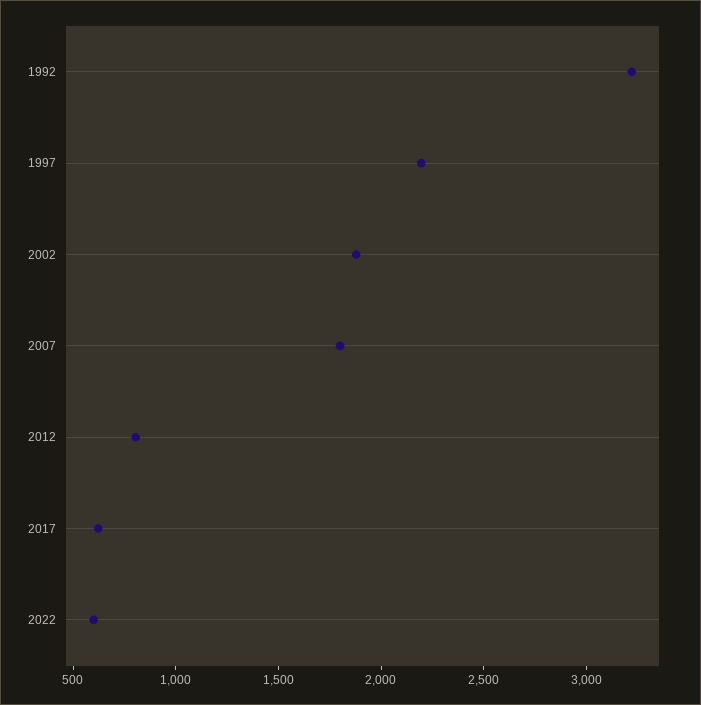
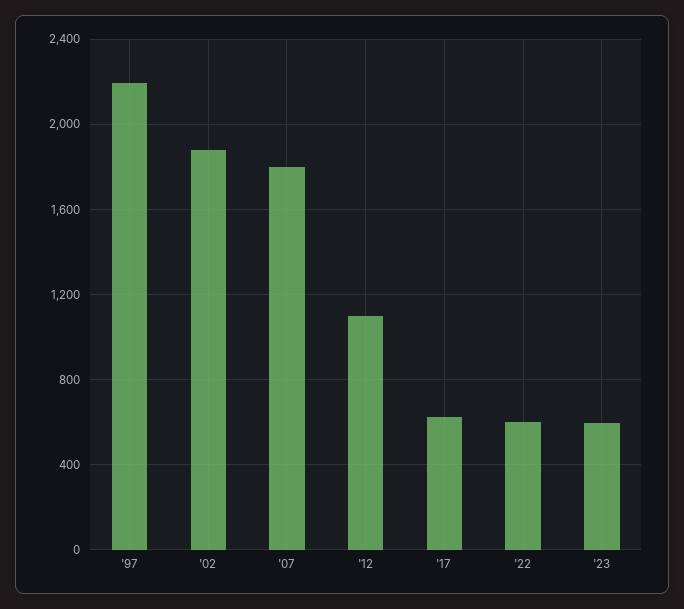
1992: 3200 -> none
2012: 800 -> 1100
'23: none -> 600

